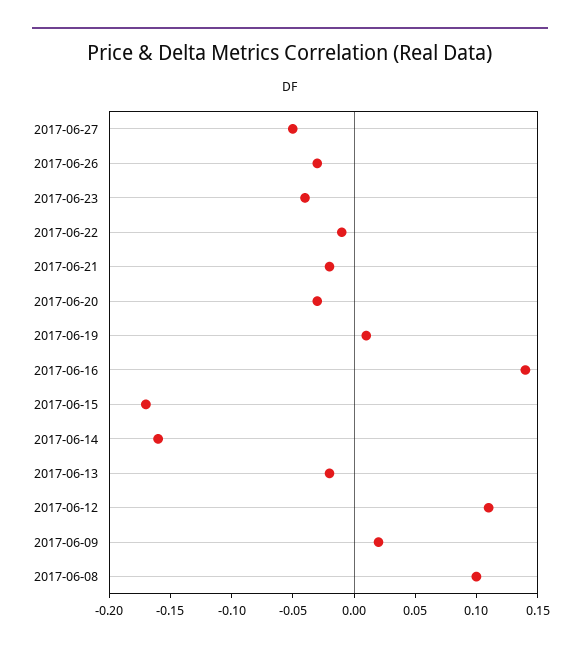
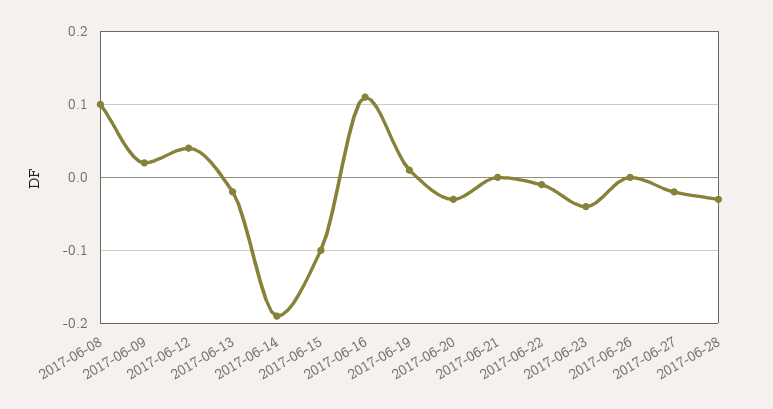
2017-06-27: -0.05 -> -0.02
2017-06-26: -0.03 -> 0
2017-06-21: -0.02 -> 0
2017-06-16: 0.14 -> 0.11
2017-06-15: -0.17 -> -0.1
2017-06-14: -0.16 -> -0.19
2017-06-12: 0.11 -> 0.04
2017-06-28: none -> -0.03

